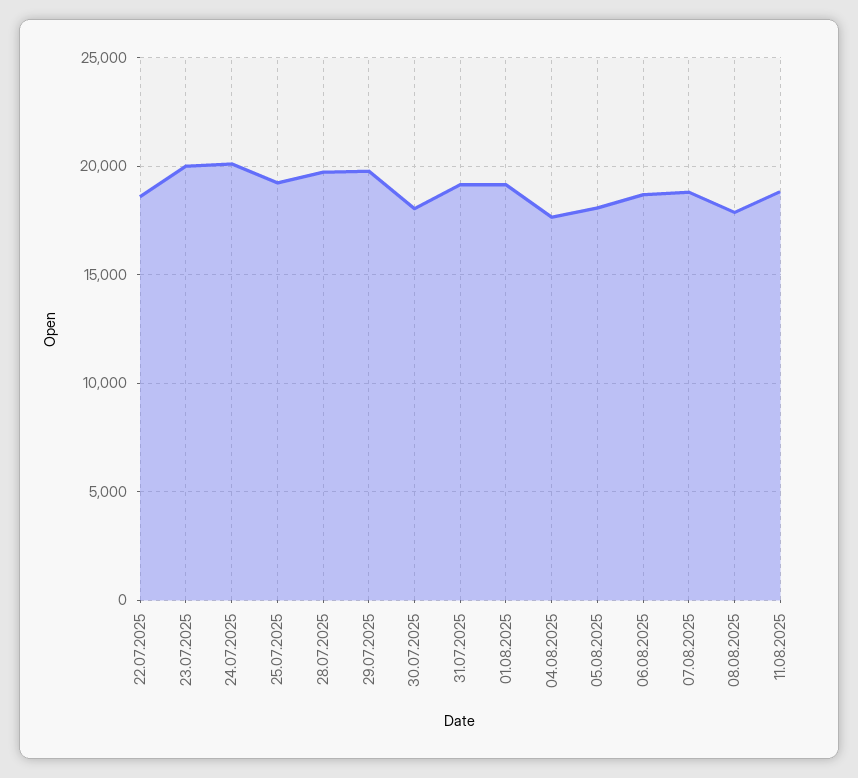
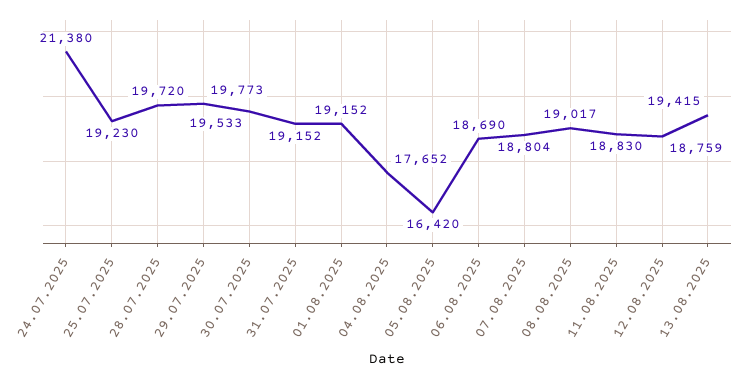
22.07.2025: 18500 -> none
23.07.2025: 20000 -> none
24.07.2025: 20000 -> 21380
30.07.2025: 18000 -> 19533
05.08.2025: 18000 -> 16420
08.08.2025: 18000 -> 19017
12.08.2025: none -> 18759
13.08.2025: none -> 19415

